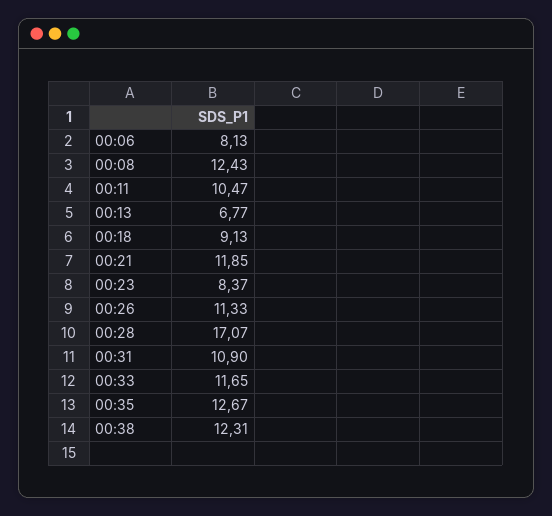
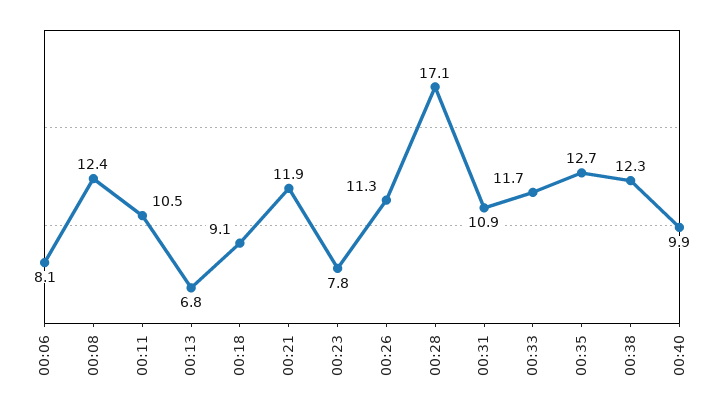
00:23: 8.37 -> 7.8
00:40: none -> 9.9

